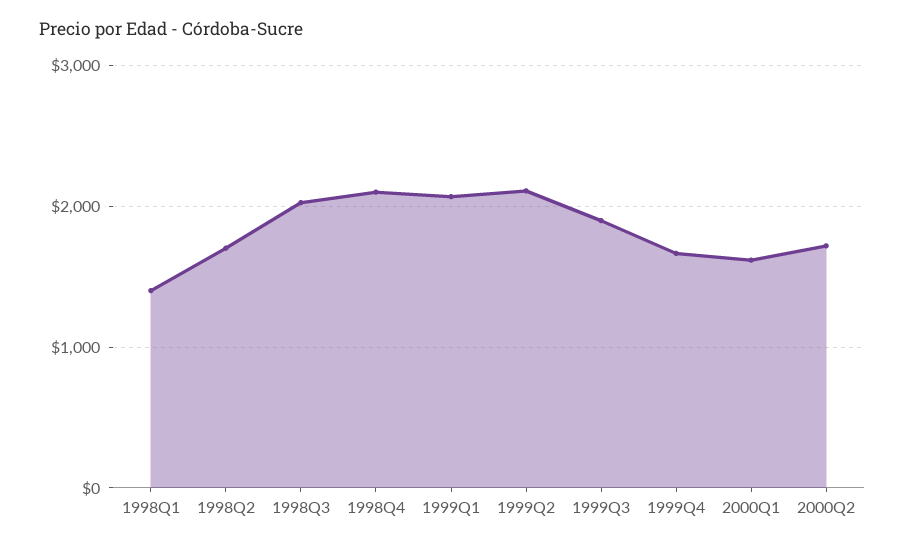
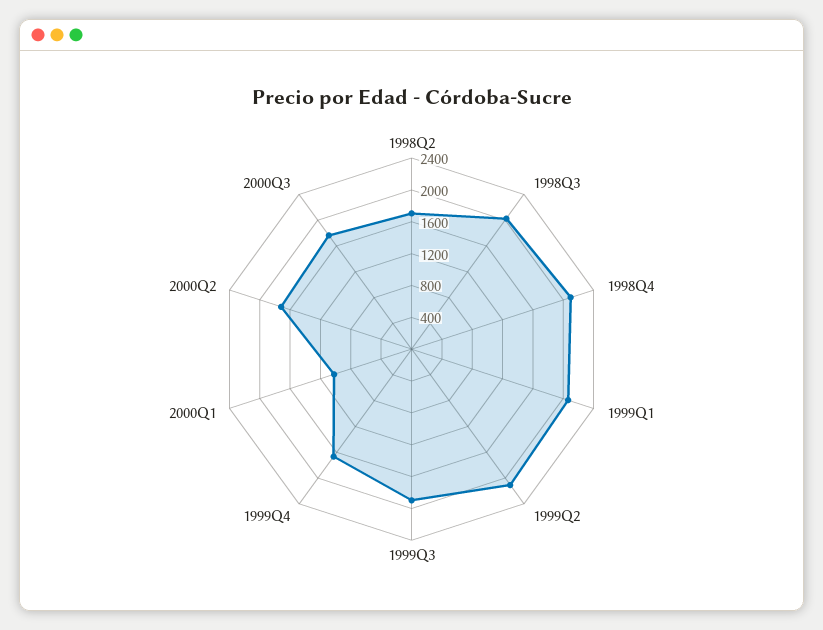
1998Q1: 1400 -> none
2000Q1: 1600 -> 1000
2000Q3: none -> 1800

